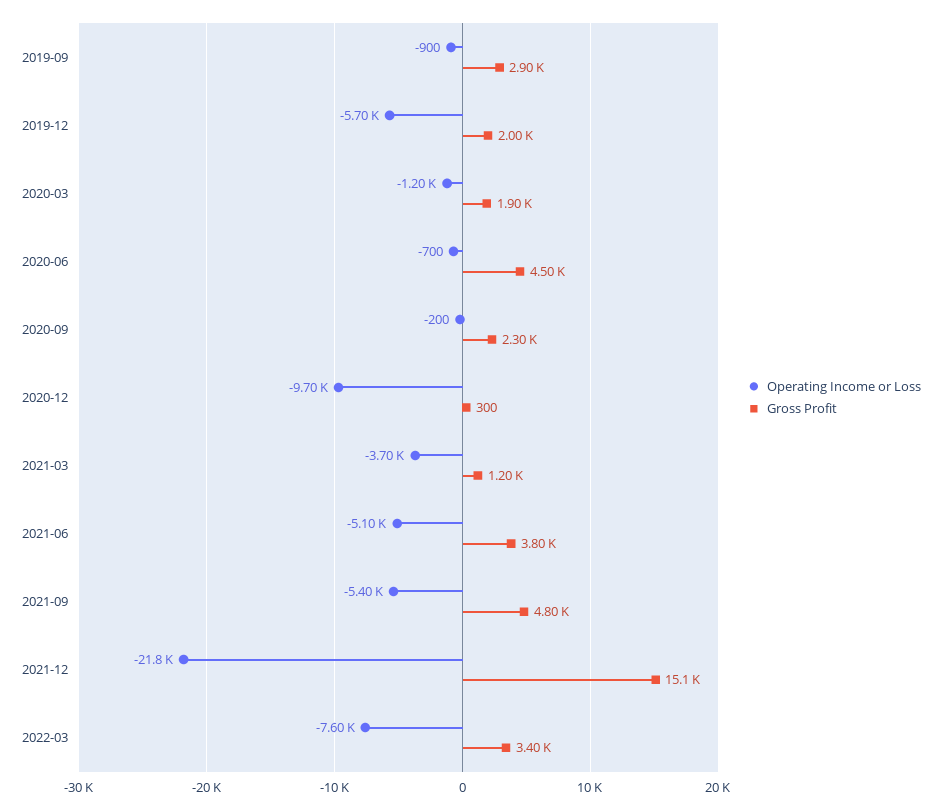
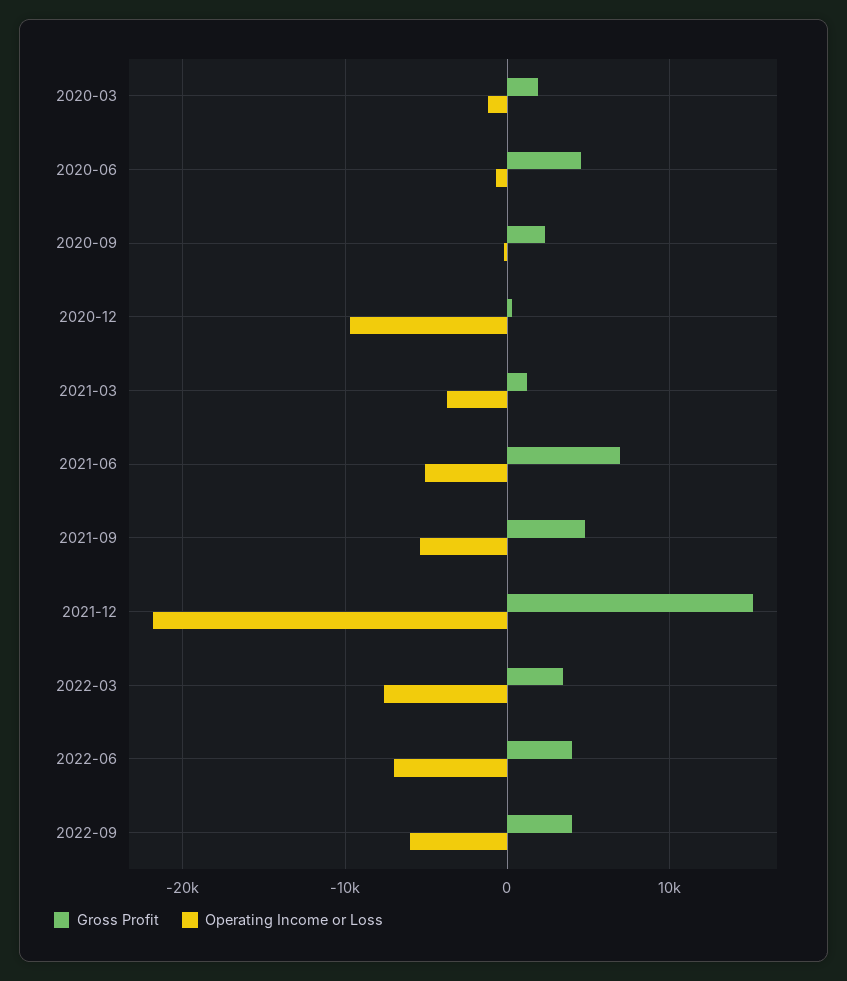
Operating Income or Loss, 2019-09: -900 -> none
Gross Profit, 2019-09: 2900 -> none
Operating Income or Loss, 2019-12: -5700 -> none
Gross Profit, 2019-12: 2000 -> none
Gross Profit, 2021-06: 3800 -> 7000
Gross Profit, 2022-06: none -> 4000
Operating Income or Loss, 2022-06: none -> -7000
Gross Profit, 2022-09: none -> 4000
Operating Income or Loss, 2022-09: none -> -6000

